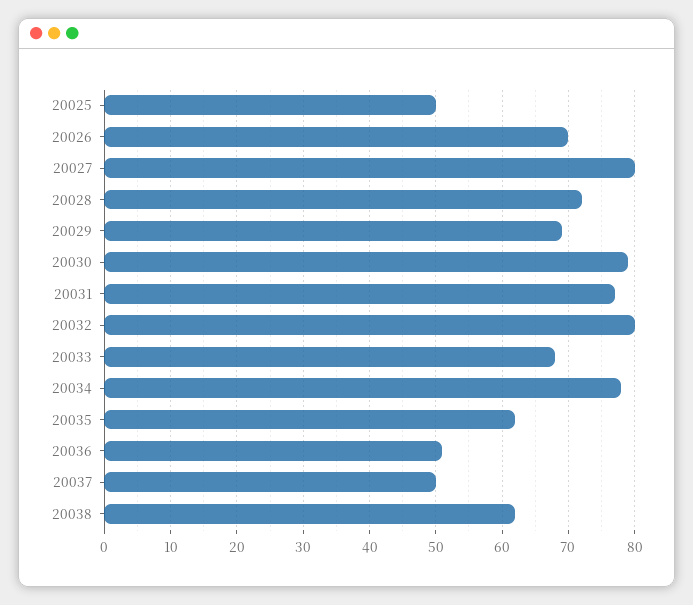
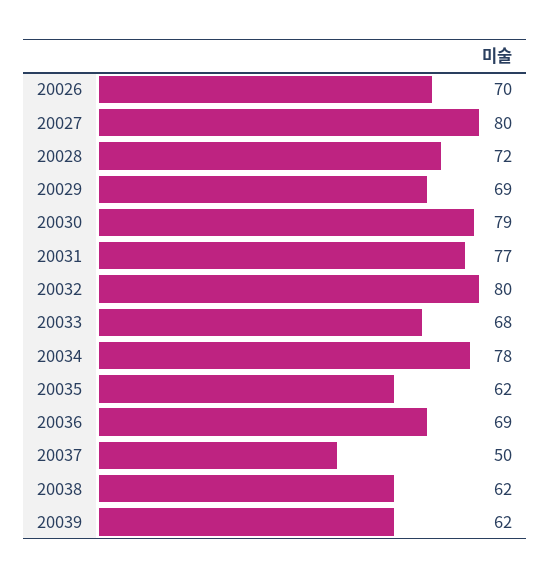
20025: 50 -> none
20036: 51 -> 69
20039: none -> 62

